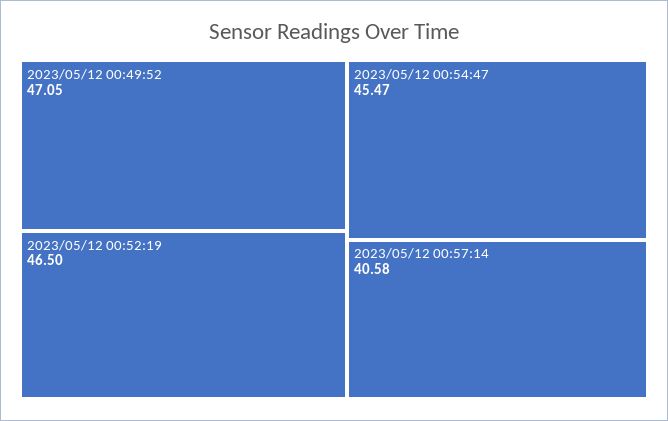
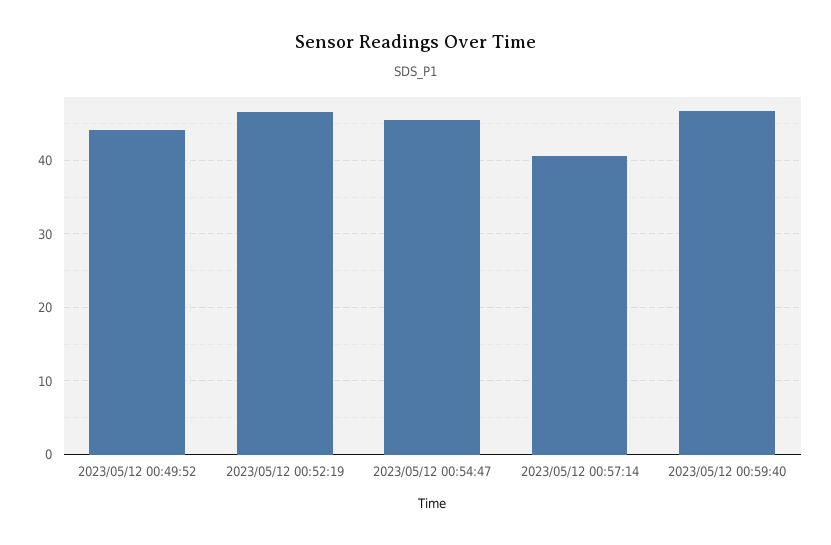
2023/05/12 00:49:52: 47.05 -> 44
2023/05/12 00:59:40: none -> 47

